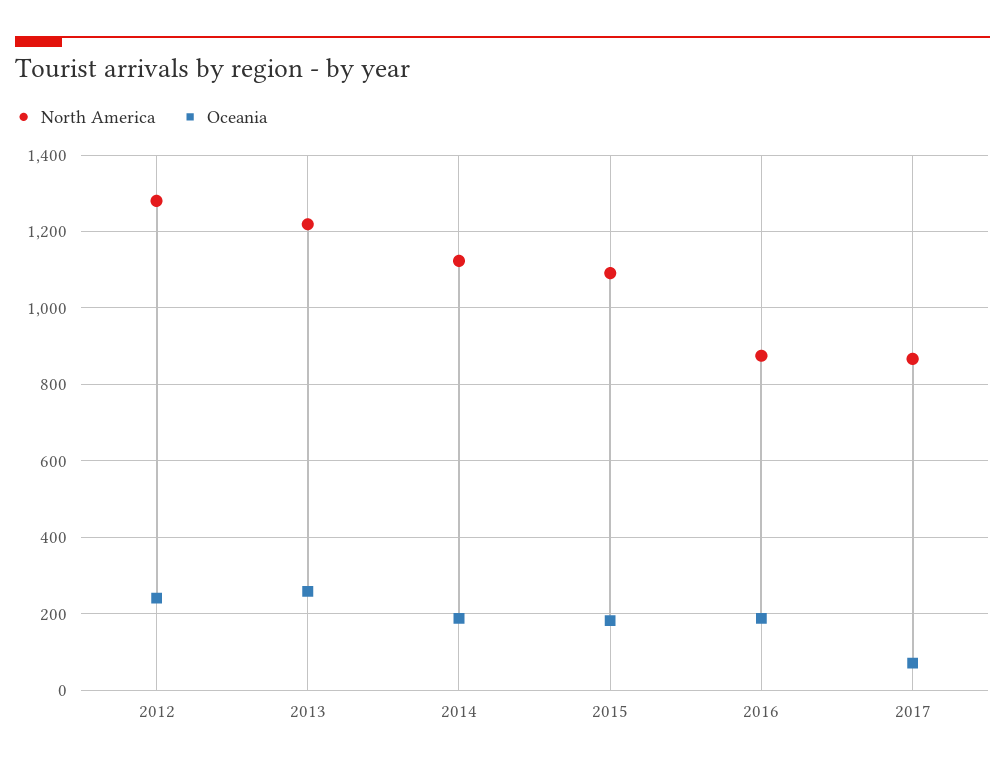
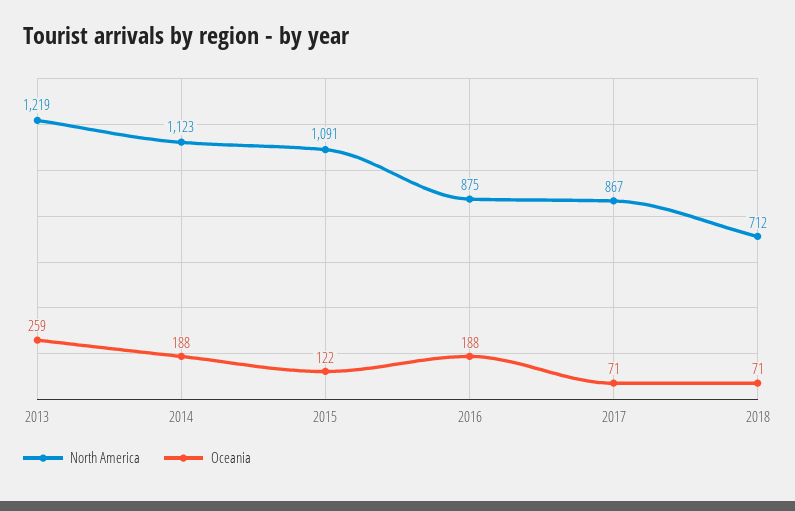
North America, 2012: 1280 -> none
Oceania, 2012: 240 -> none
Oceania, 2015: 180 -> 122
North America, 2018: none -> 712
Oceania, 2018: none -> 71

